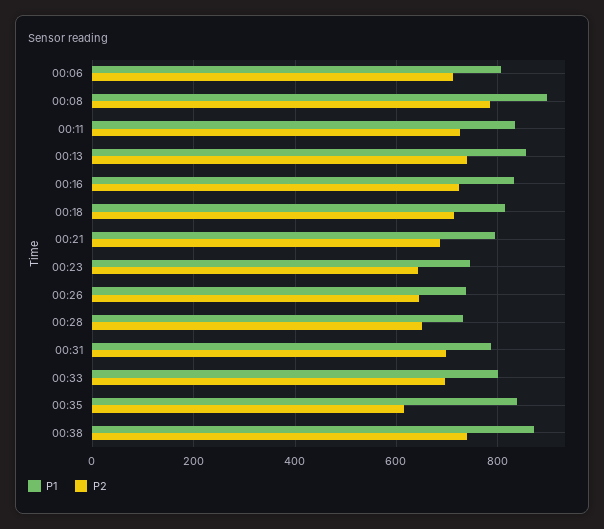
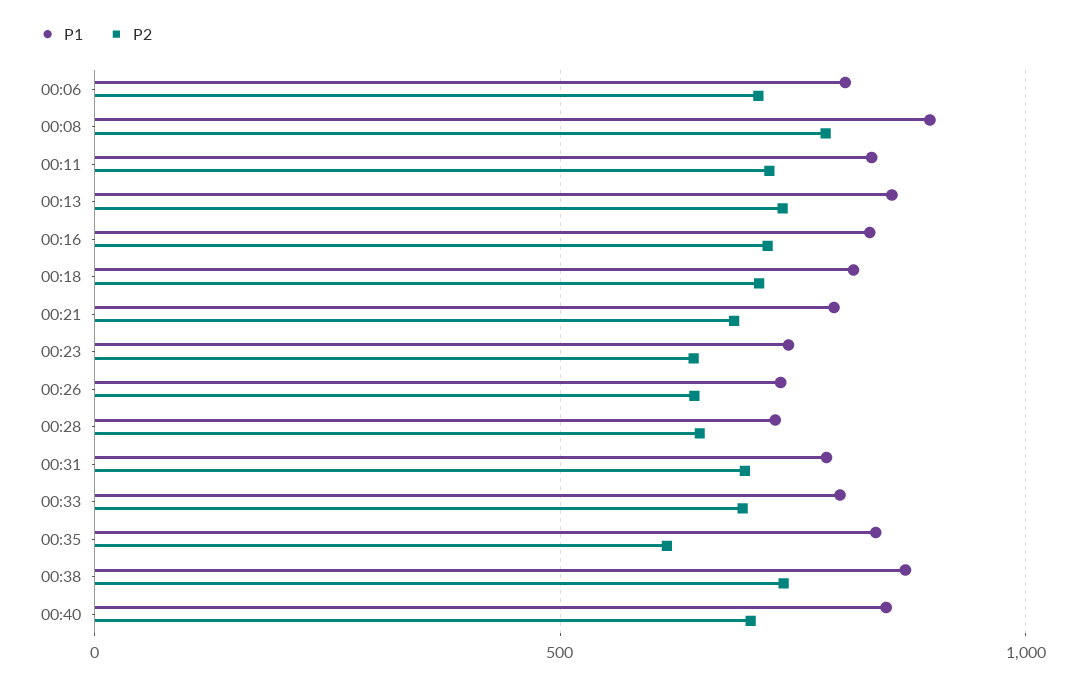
P1, 00:40: none -> 850
P2, 00:40: none -> 700

